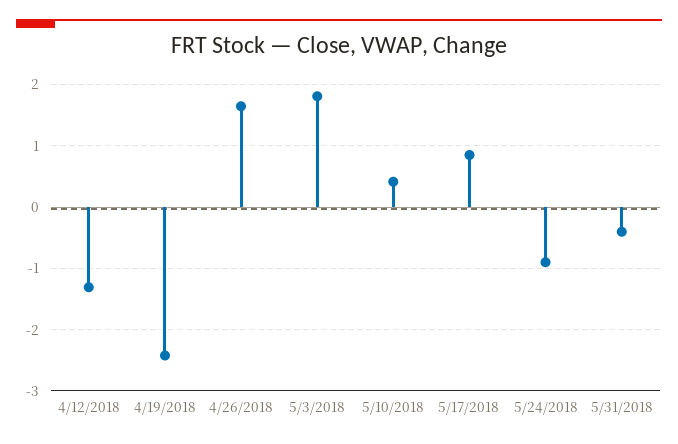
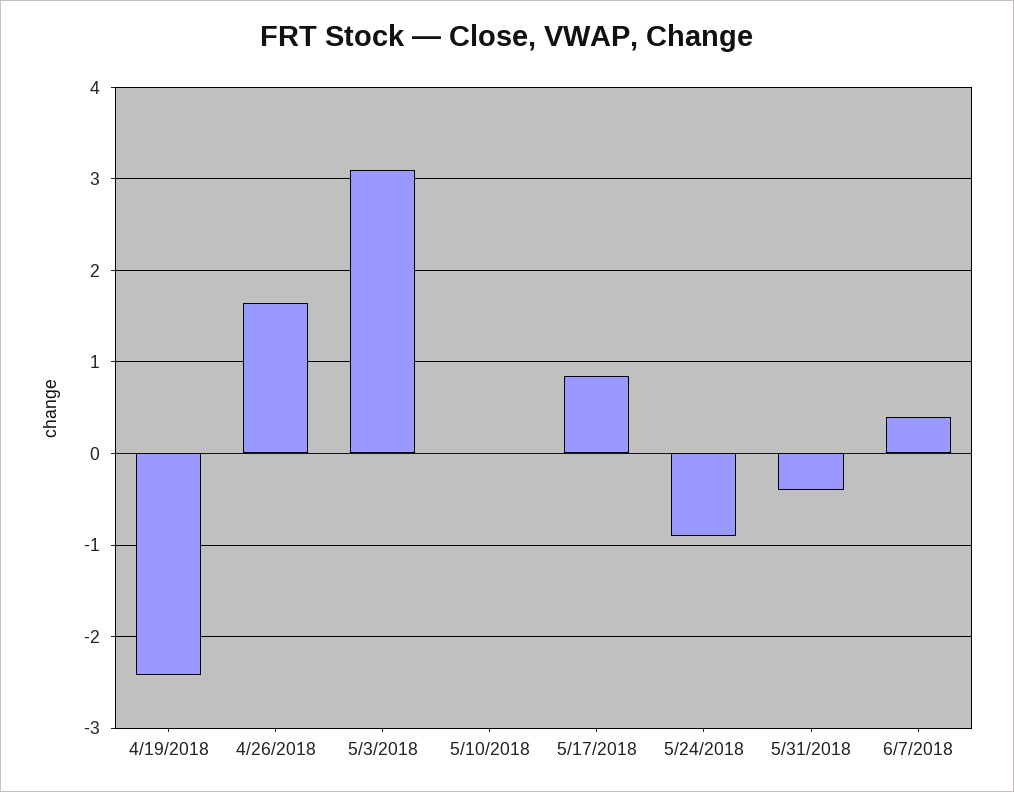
4/12/2018: -1.3 -> none
5/3/2018: 1.8 -> 3.1
5/10/2018: 0.4 -> 0
6/7/2018: none -> 0.4

